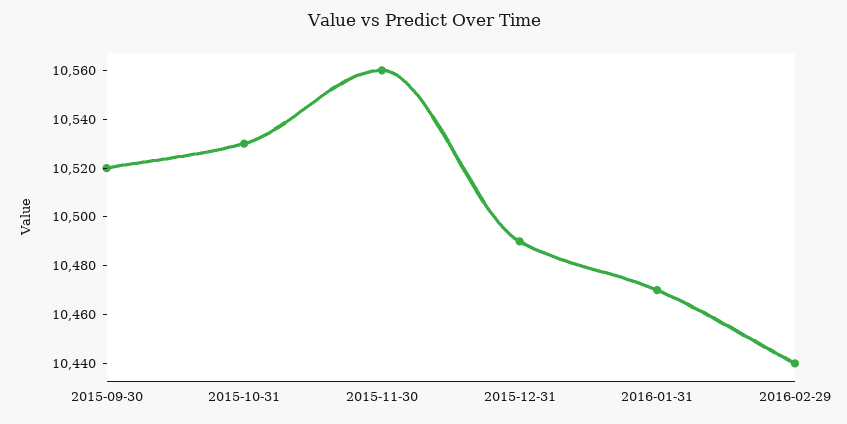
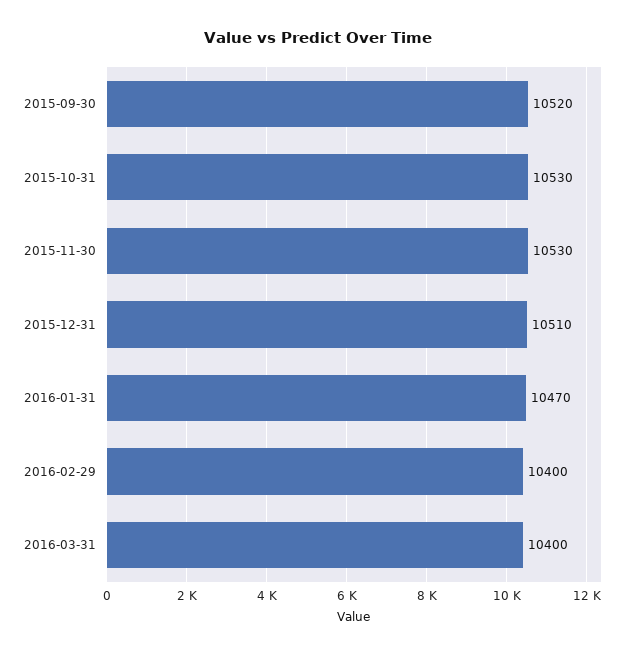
2015-11-30: 10560 -> 10530
2015-12-31: 10490 -> 10510
2016-02-29: 10440 -> 10400
2016-03-31: none -> 10400

